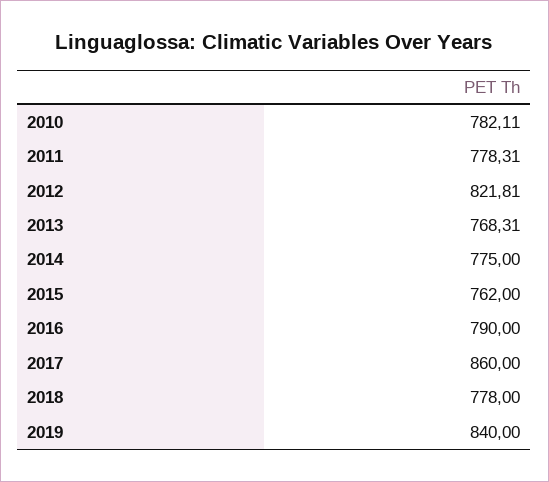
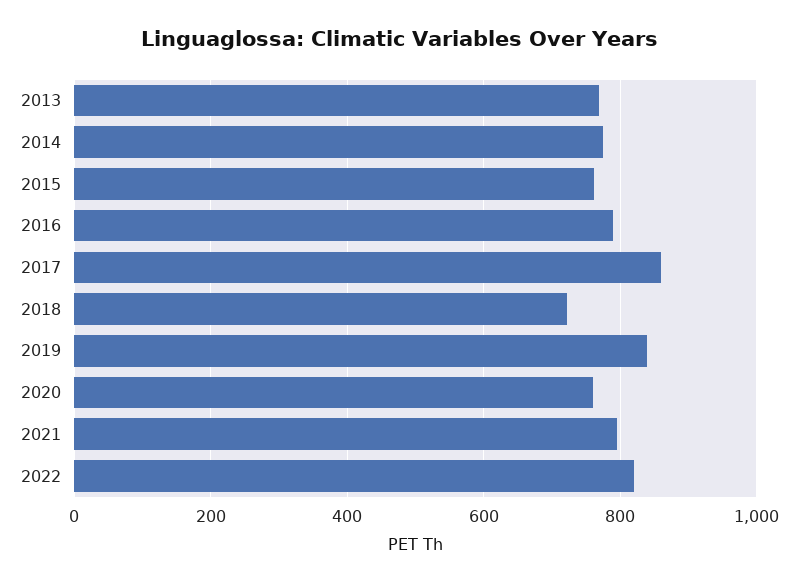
2010: 782.11 -> none
2011: 778.31 -> none
2012: 821.81 -> none
2018: 778 -> 720
2020: none -> 760
2021: none -> 800
2022: none -> 820

